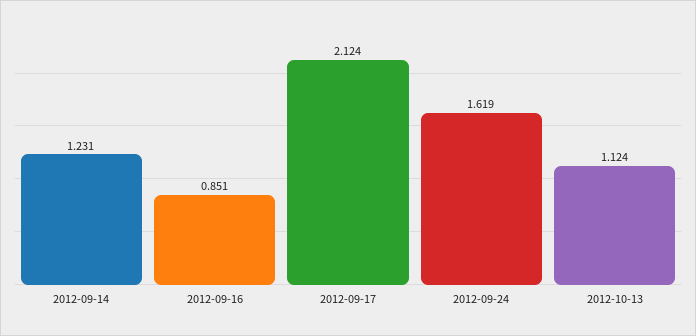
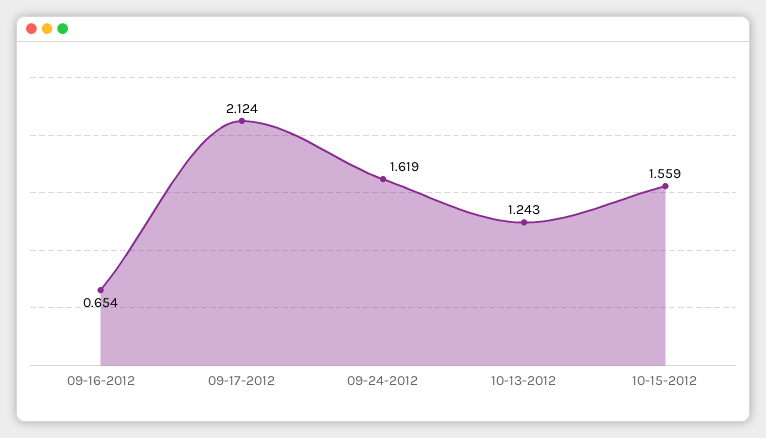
2012-09-14: 1.231 -> none
2012-09-16: 0.851 -> 0.654
2012-10-13: 1.124 -> 1.243
10-15-2012: none -> 1.559

